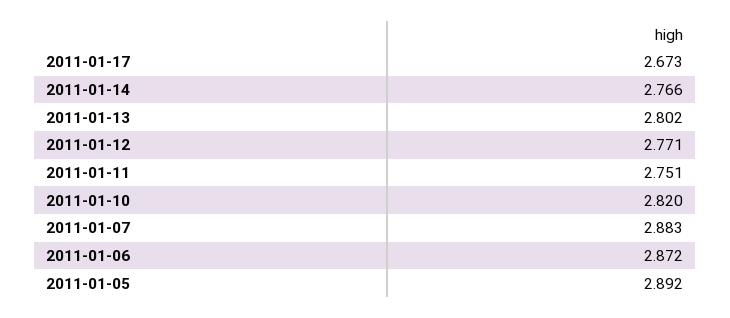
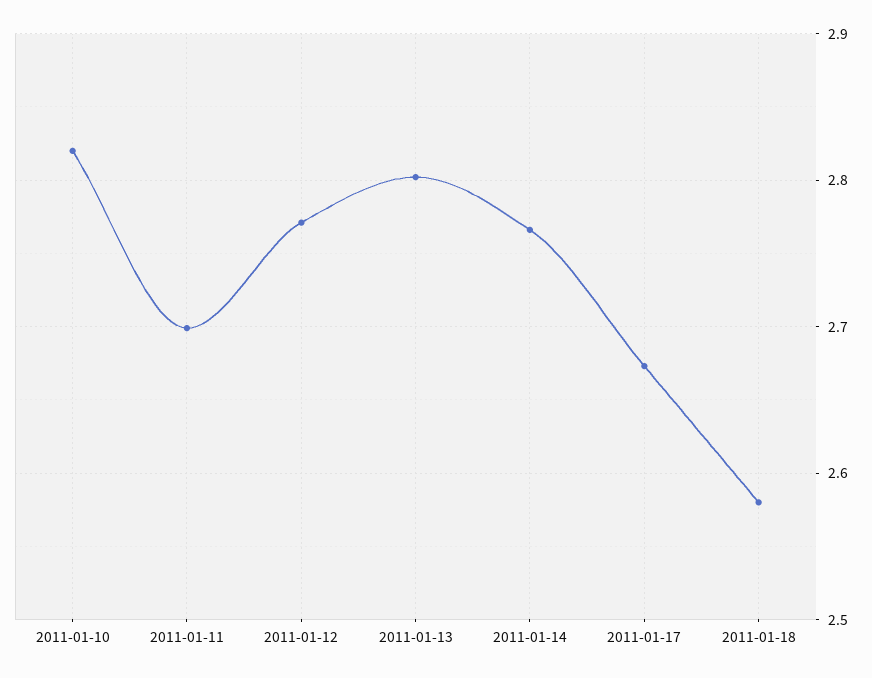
2011-01-11: 2.751 -> 2.7
2011-01-07: 2.883 -> none
2011-01-06: 2.872 -> none
2011-01-05: 2.892 -> none
2011-01-18: none -> 2.58

